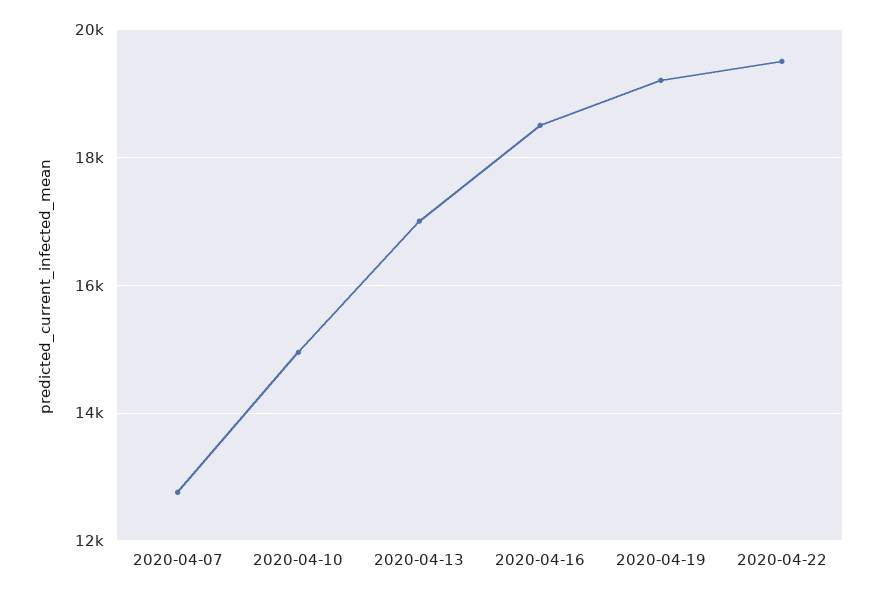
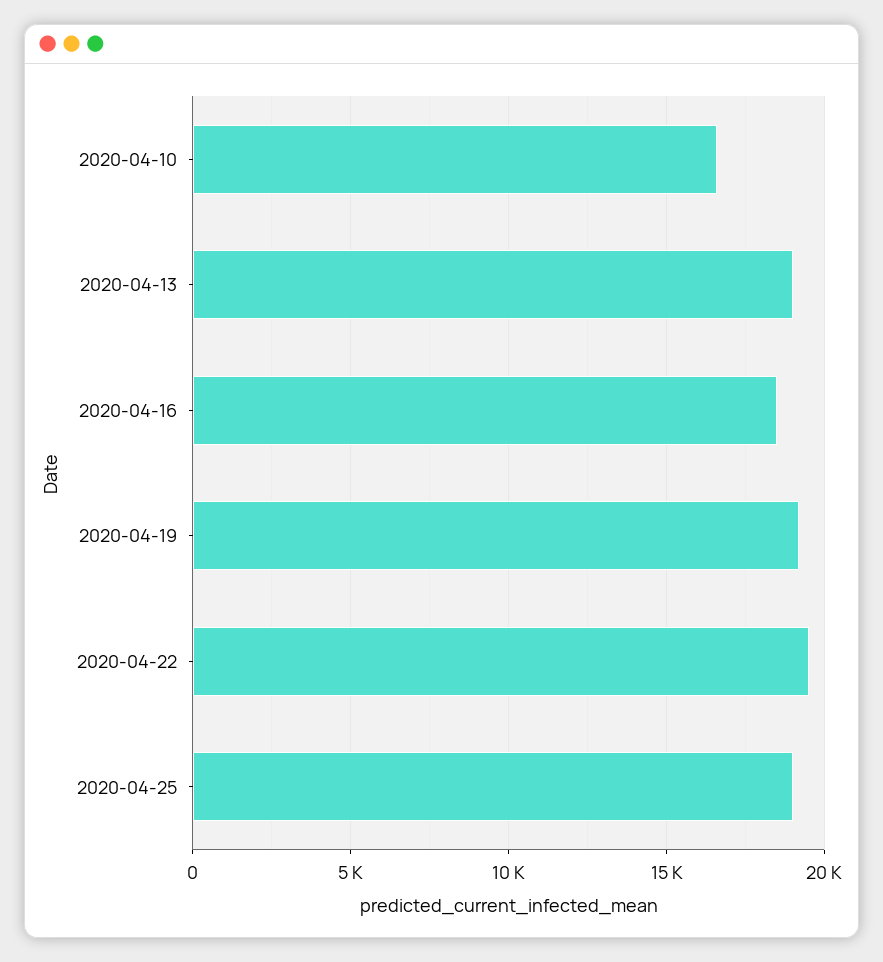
2020-04-07: 12800 -> none
2020-04-10: 15000 -> 16500
2020-04-13: 17000 -> 19000
2020-04-25: none -> 19000

